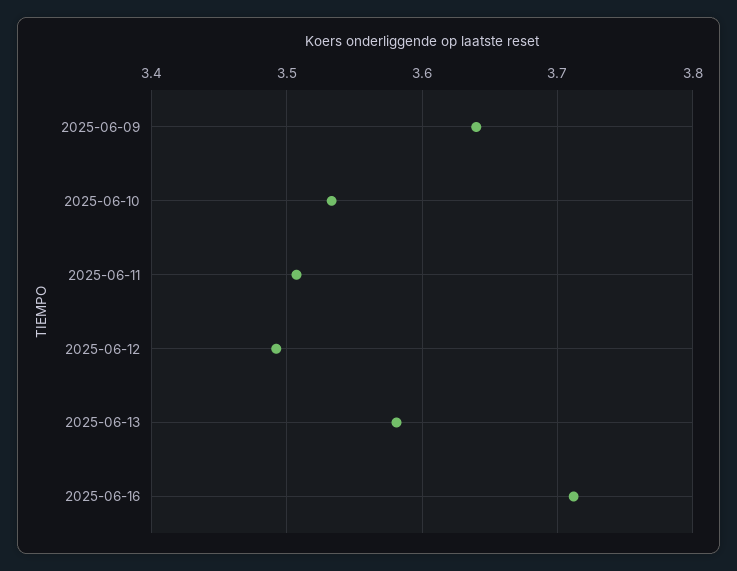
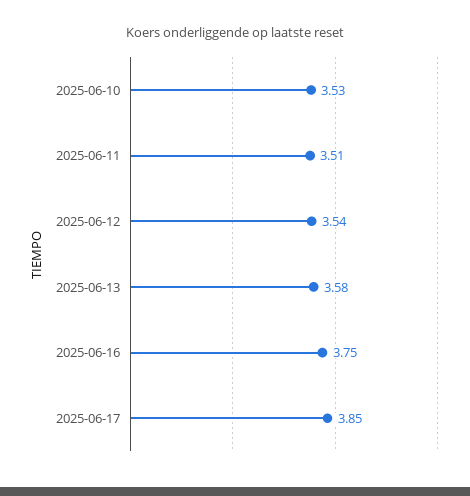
2025-06-09: 3.64 -> none
2025-06-12: 3.49 -> 3.54
2025-06-16: 3.71 -> 3.75
2025-06-17: none -> 3.85

